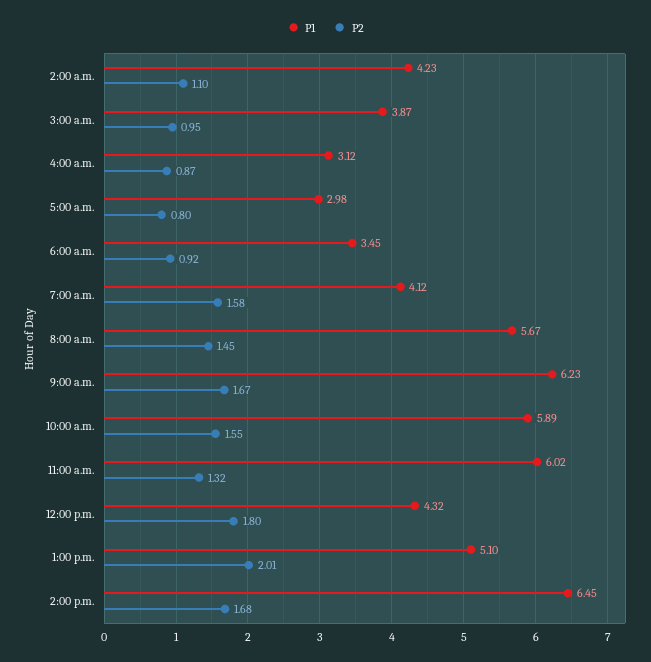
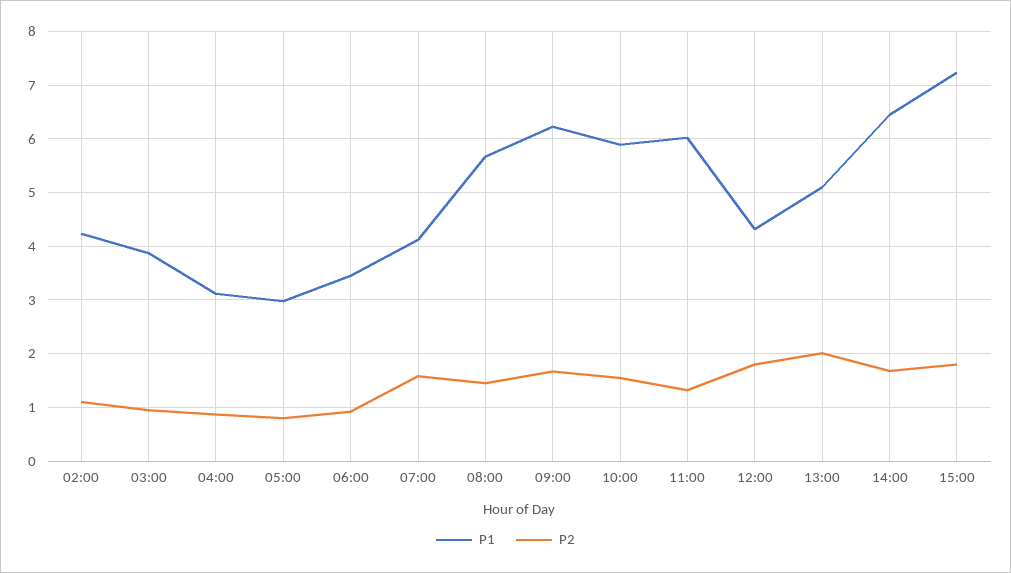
P1, 15:00: none -> 7.2
P2, 15:00: none -> 1.8

